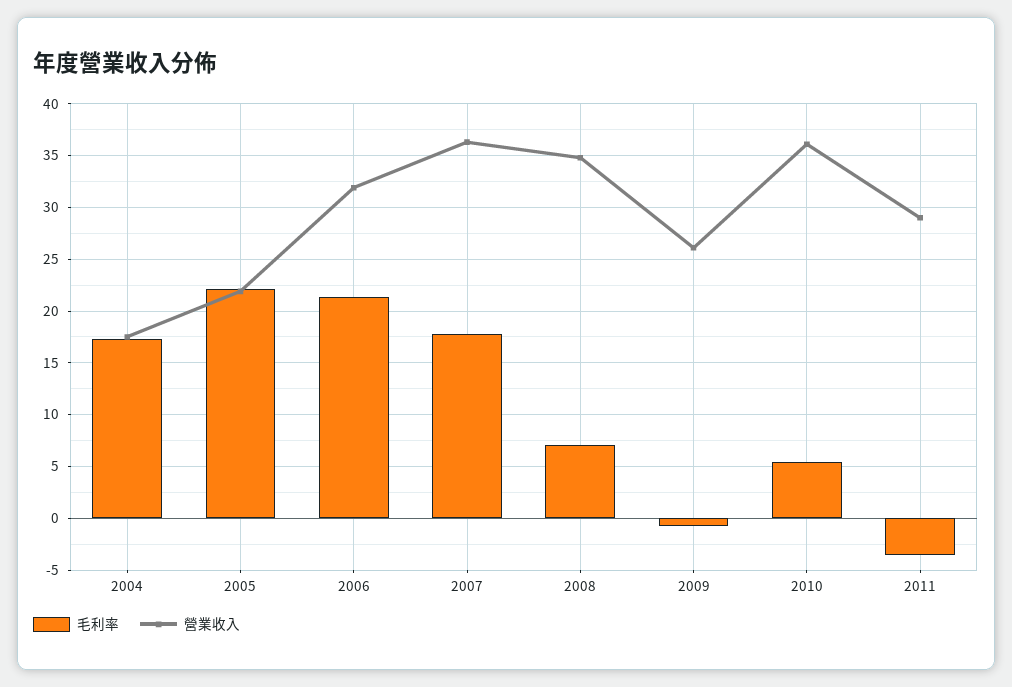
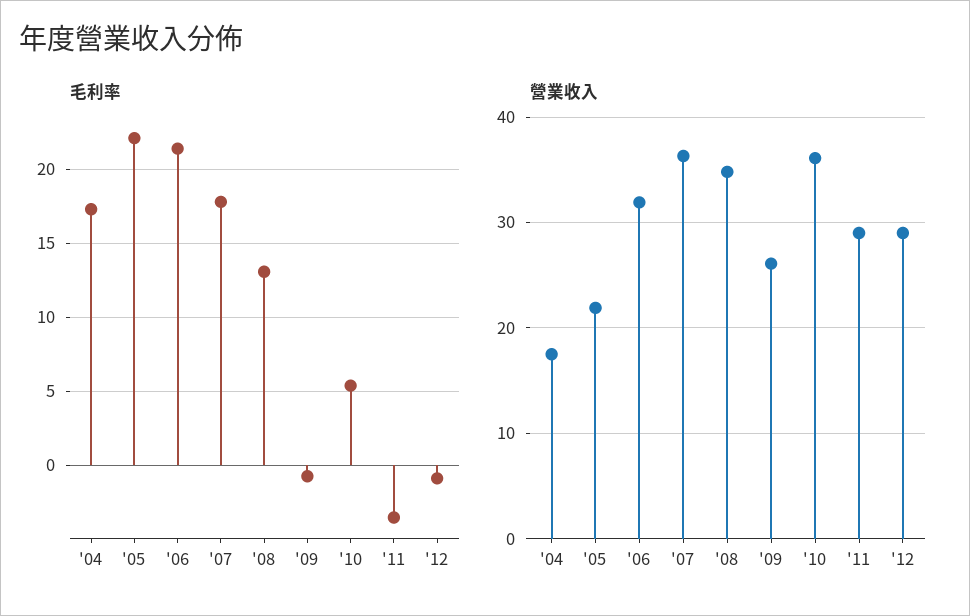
毛利率, 2008: 7 -> 13
毛利率, '12: none -> -1
營業收入, '12: none -> 29

